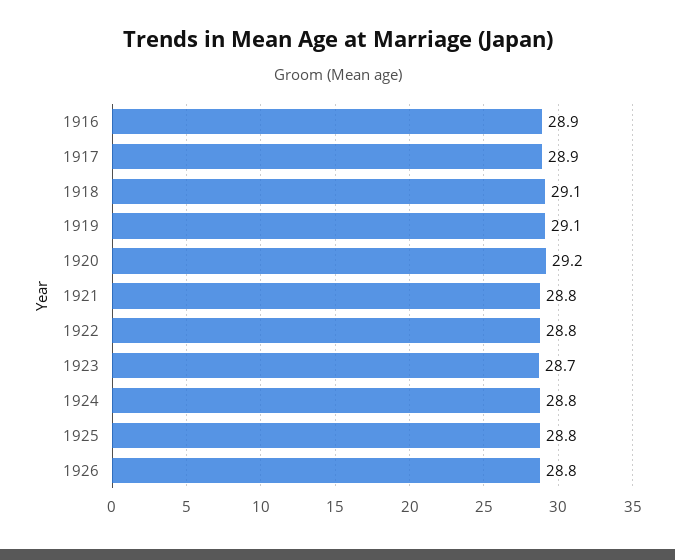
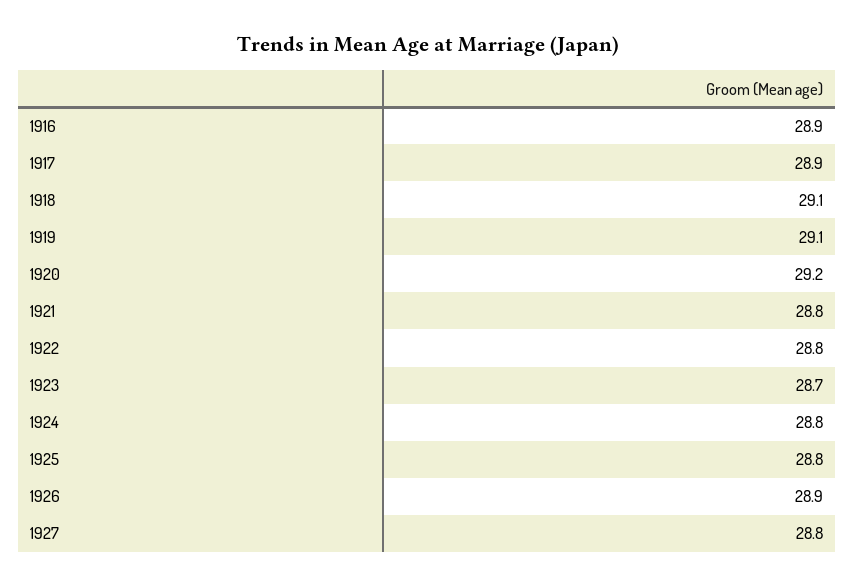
1926: 28.8 -> 28.9
1927: none -> 28.8

